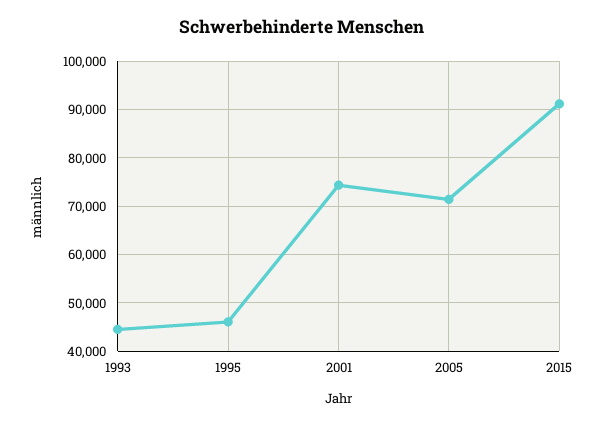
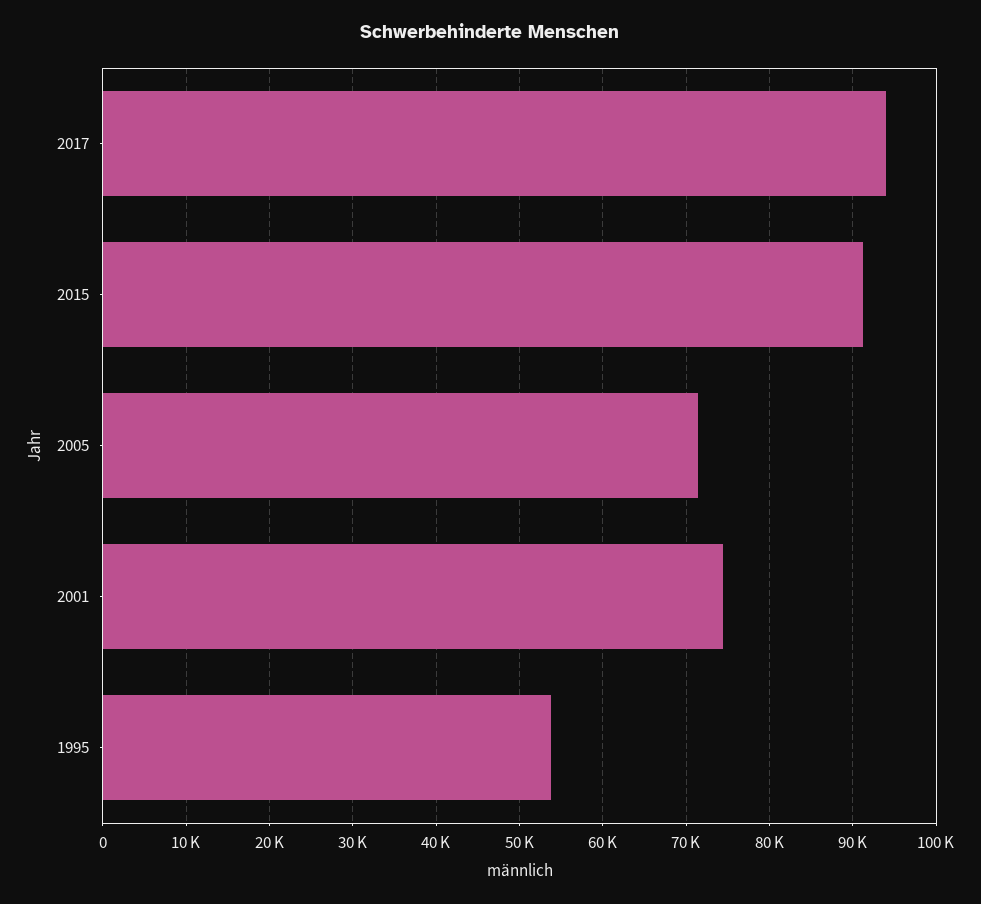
1993: 44000 -> none
1995: 46000 -> 54000
2017: none -> 94000

